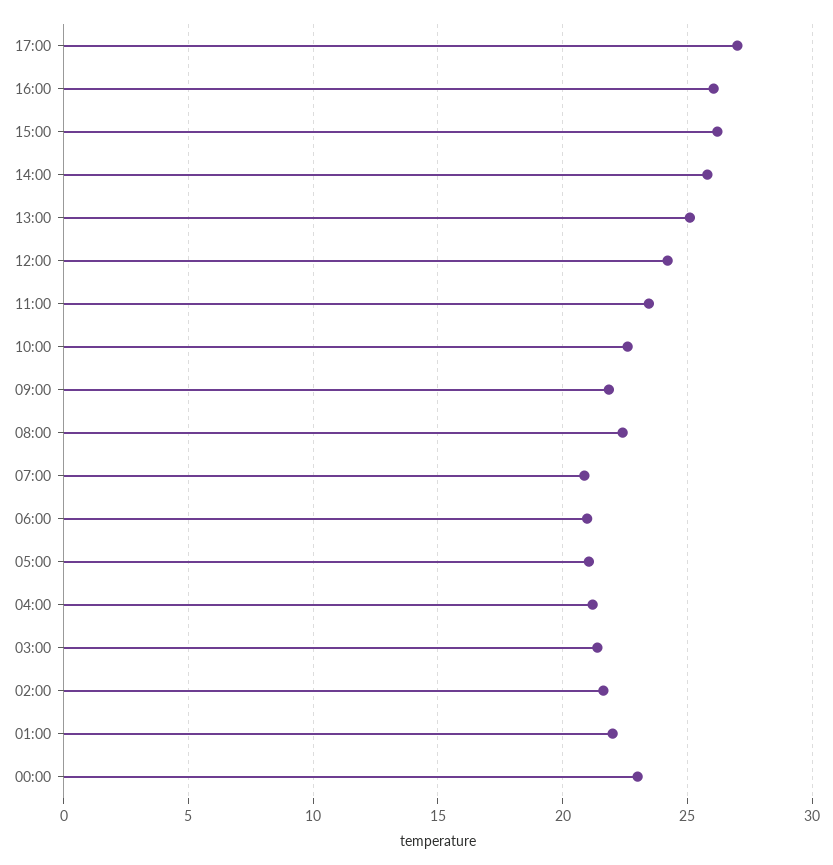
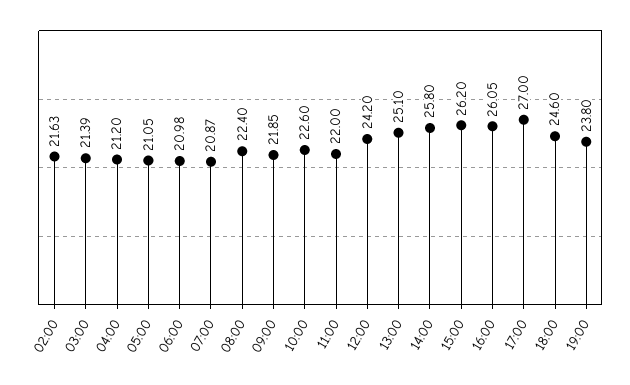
11:00: 23.5 -> 22
01:00: 22 -> none
00:00: 23 -> none
18:00: none -> 24.6
19:00: none -> 23.8

